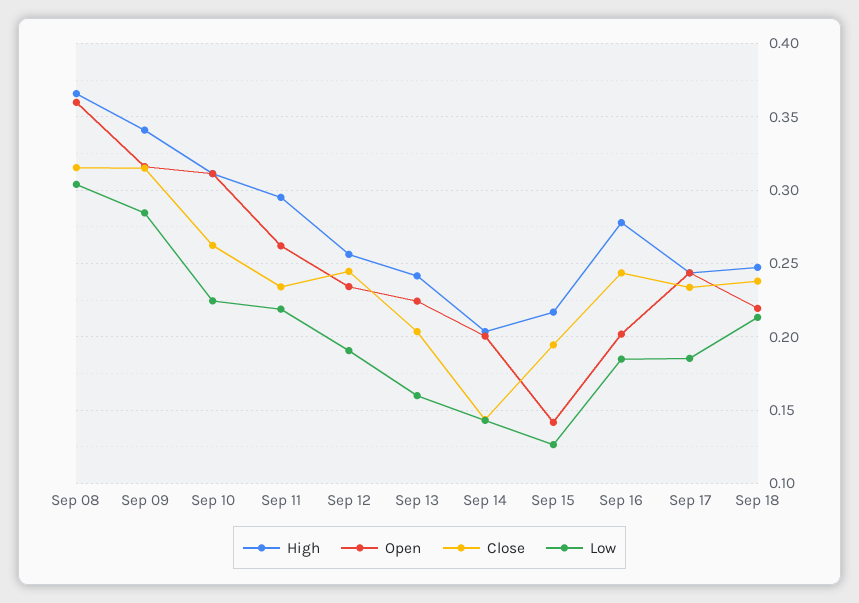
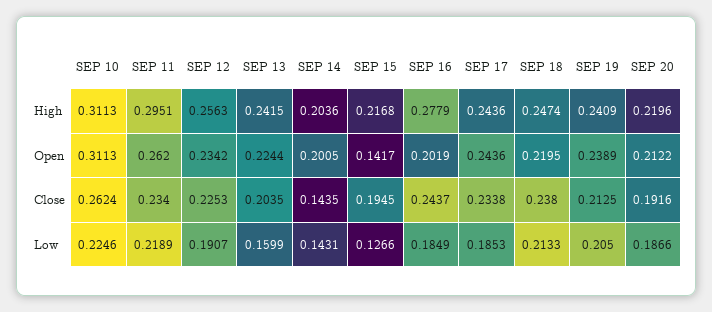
High, Sep 08: 0.365 -> none
Open, Sep 08: 0.36 -> none
Close, Sep 08: 0.315 -> none
Low, Sep 08: 0.305 -> none
High, Sep 09: 0.34 -> none
Open, Sep 09: 0.315 -> none
Close, Sep 09: 0.315 -> none
Low, Sep 09: 0.285 -> none
Close, Sep 12: 0.245 -> 0.2253
High, SEP 19: none -> 0.2409
High, SEP 20: none -> 0.2196
Open, SEP 19: none -> 0.2389
Open, SEP 20: none -> 0.2122
Close, SEP 19: none -> 0.2125
Close, SEP 20: none -> 0.1916
Low, SEP 19: none -> 0.205
Low, SEP 20: none -> 0.1866

